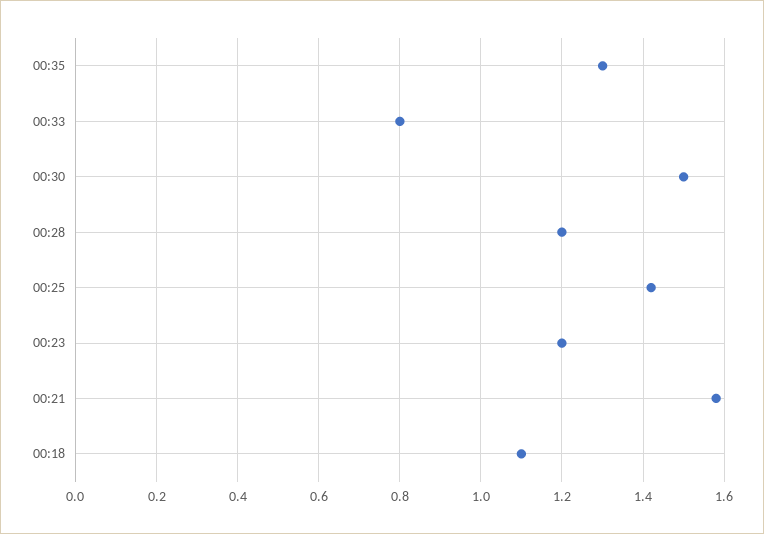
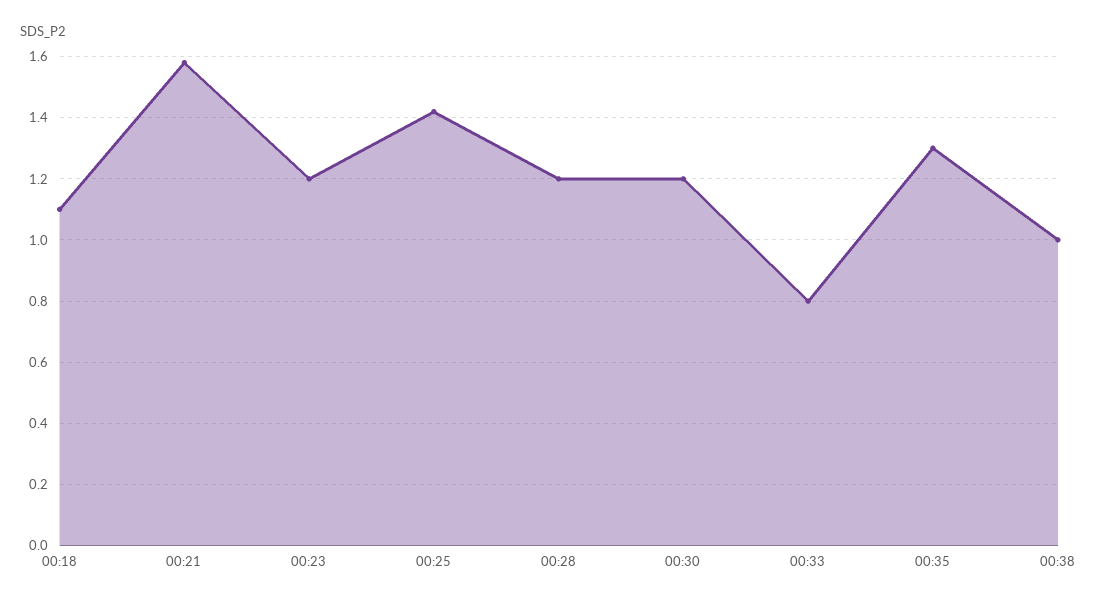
00:30: 1.5 -> 1.2
00:38: none -> 1

